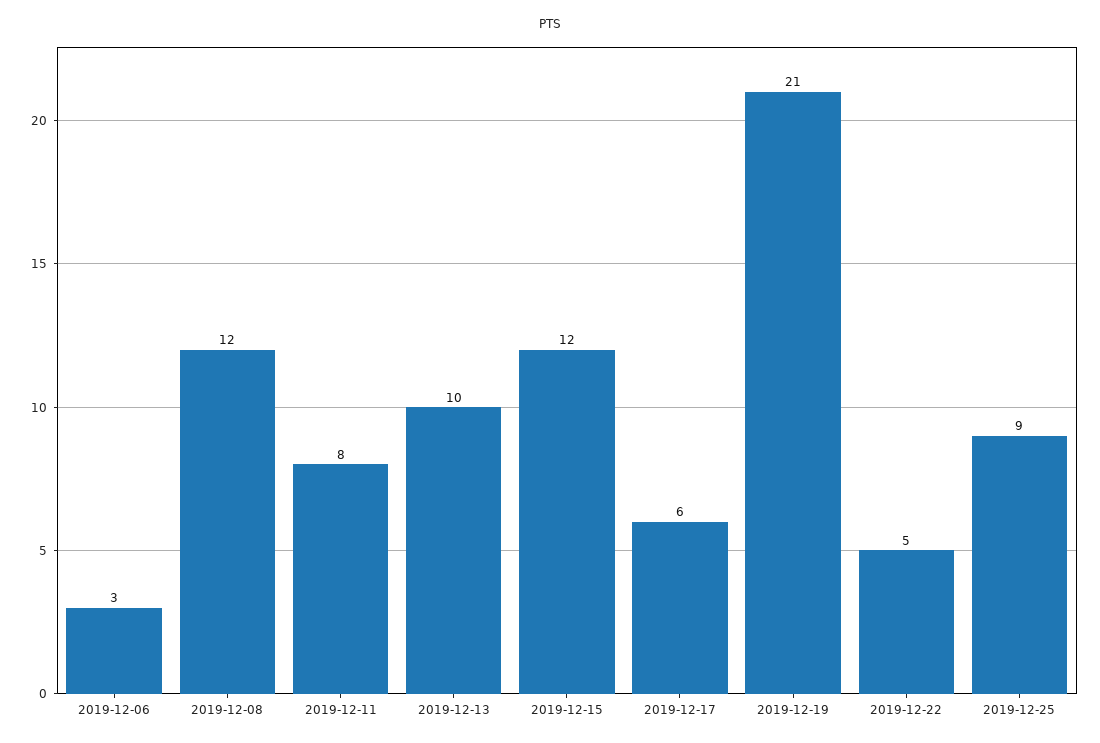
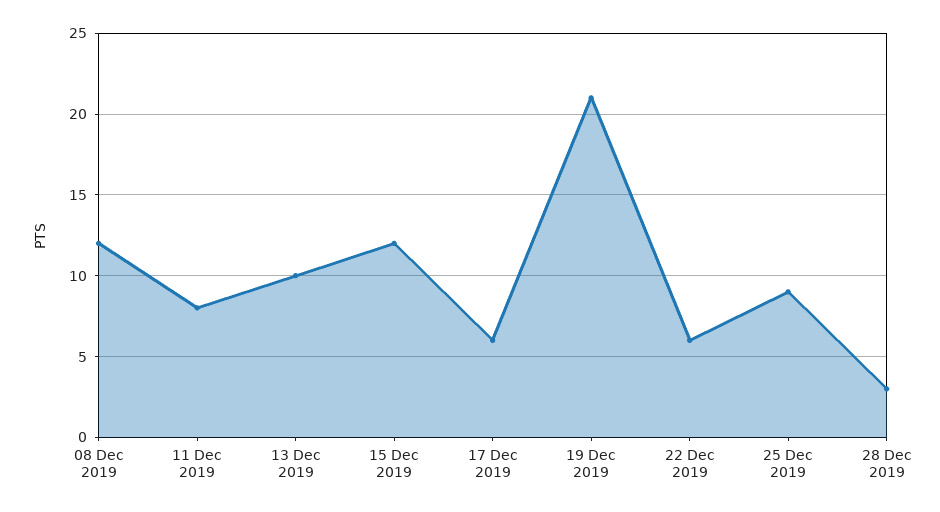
2019-12-06: 3 -> none
2019-12-22: 5 -> 6
28 Dec 2019: none -> 3

